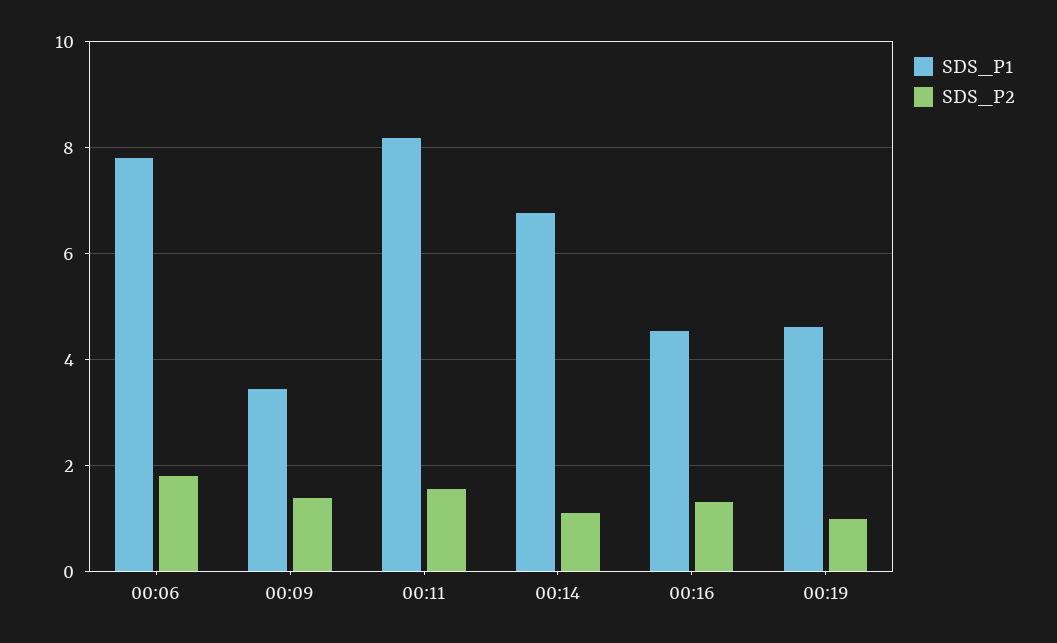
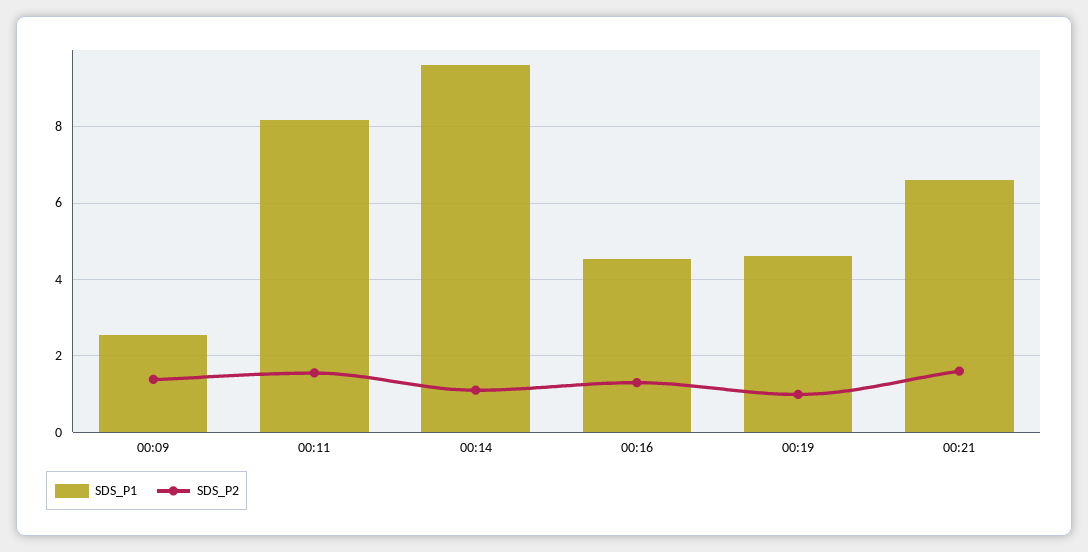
SDS_P1, 00:06: 7.8 -> none
SDS_P2, 00:06: 1.8 -> none
SDS_P1, 00:09: 3.4 -> 2.6
SDS_P1, 00:14: 6.8 -> 9.6
SDS_P1, 00:21: none -> 6.6
SDS_P2, 00:21: none -> 1.6

